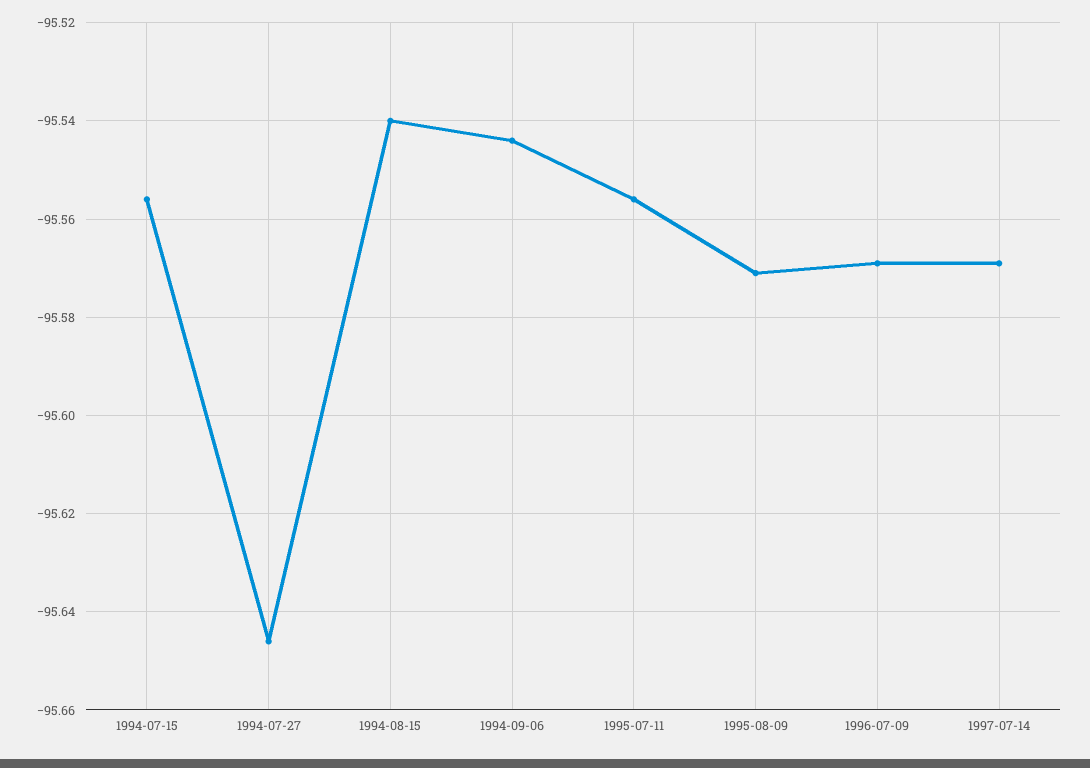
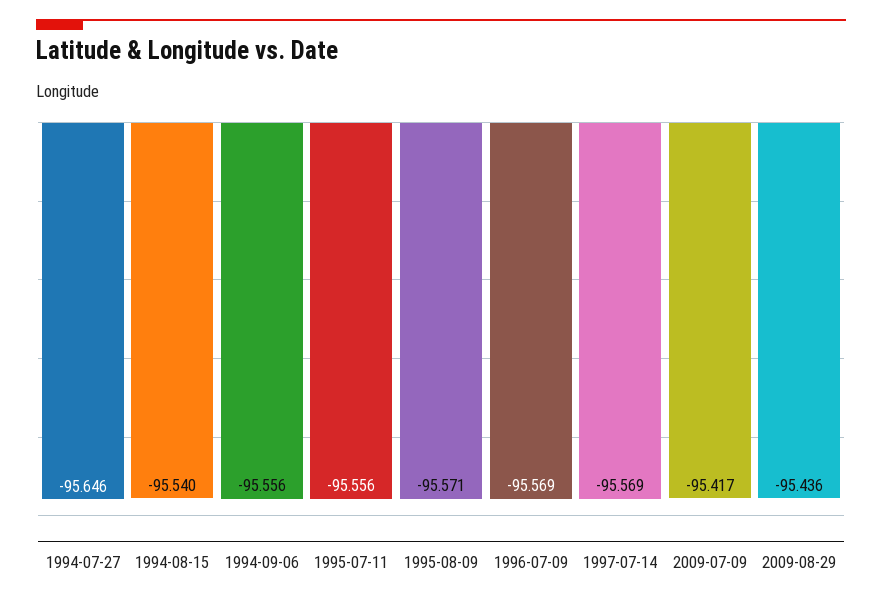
1994-07-15: -95.555 -> none
1994-09-06: -95.545 -> -95.556
2009-07-09: none -> -95.417
2009-08-29: none -> -95.436

